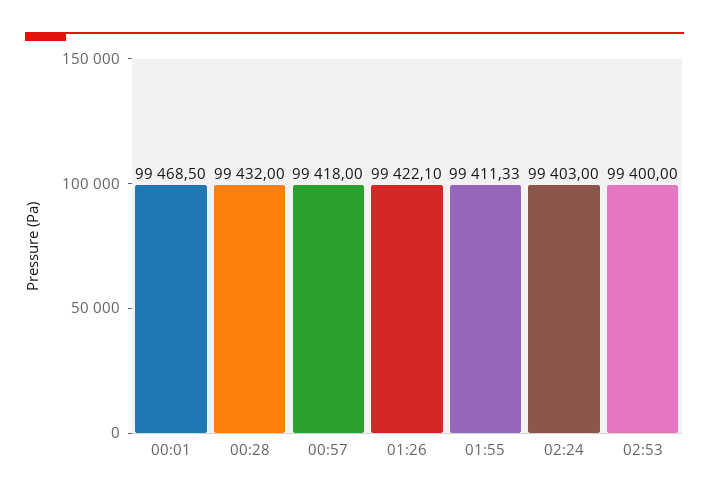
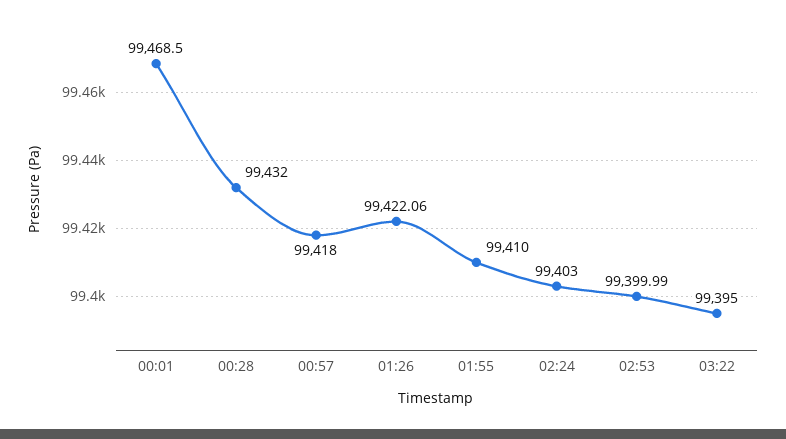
01:26: 99422.1 -> 99422.06
01:55: 99411.33 -> 99410
02:53: 99400 -> 99399.99
03:22: none -> 99395

